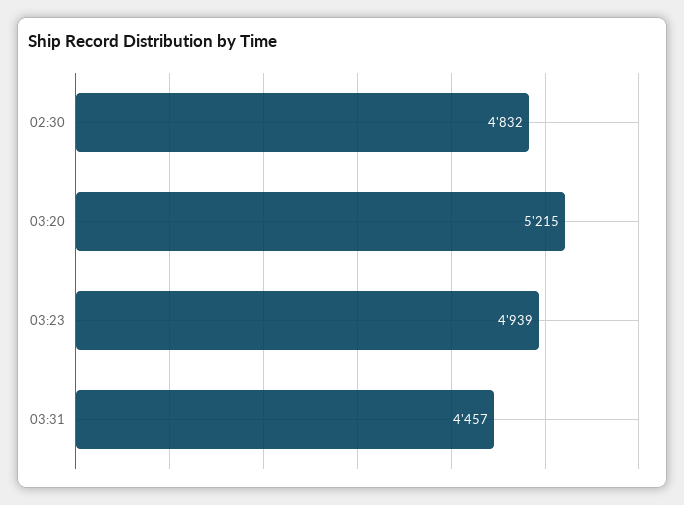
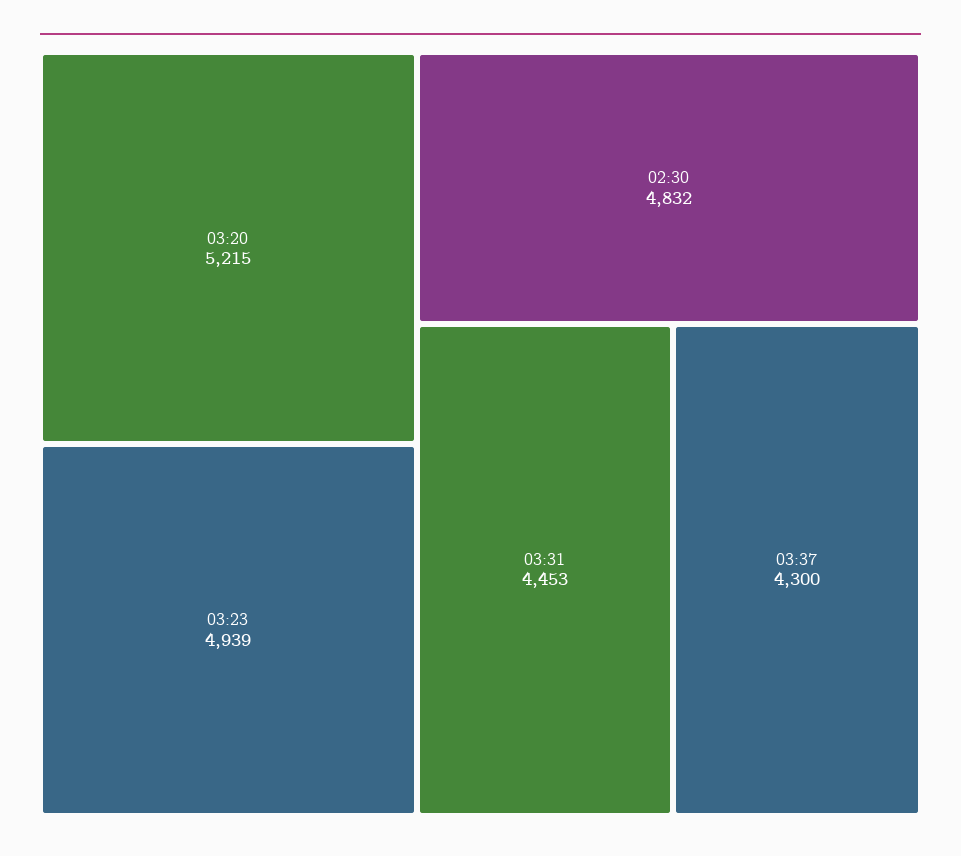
03:31: 4457 -> 4453
03:37: none -> 4300

